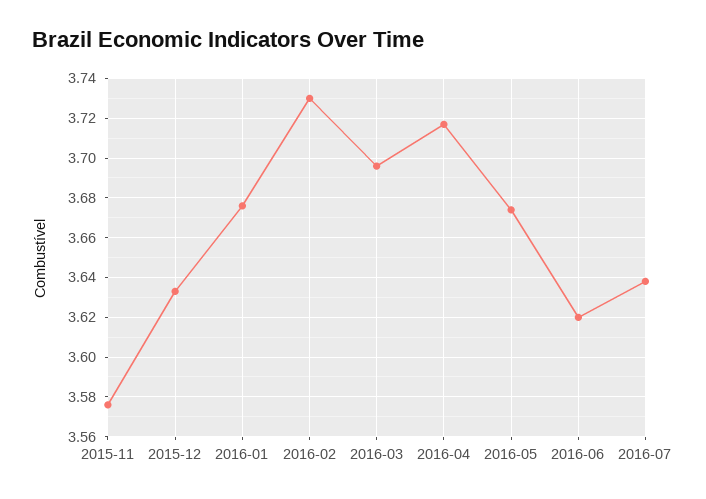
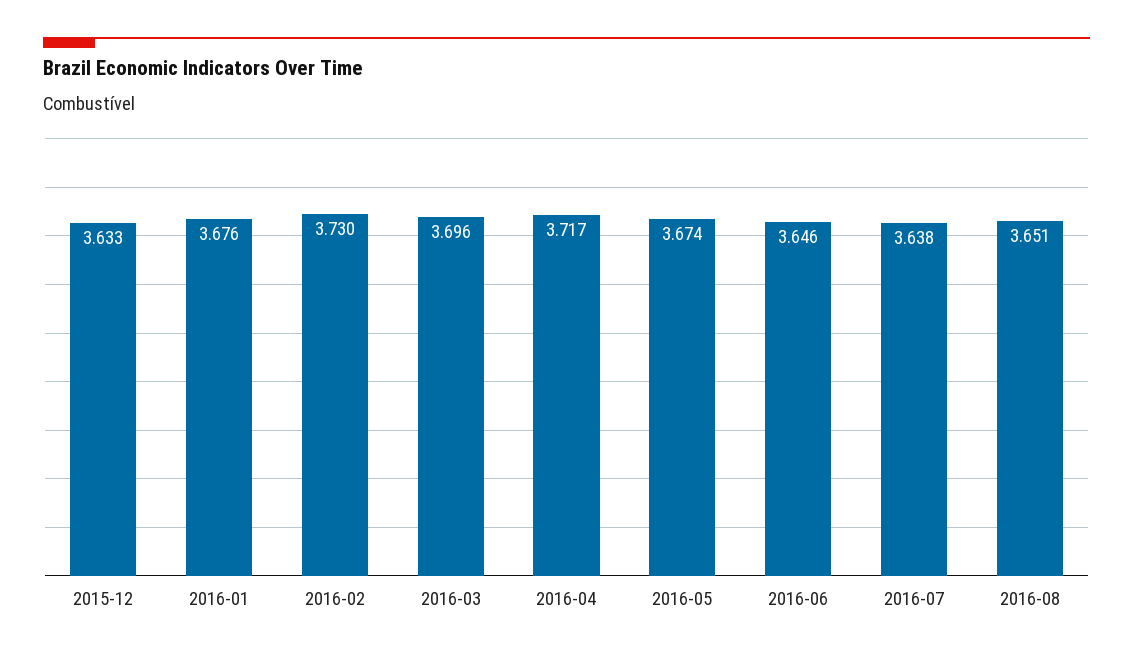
2015-11: 3.575 -> none
2016-06: 3.62 -> 3.646
2016-08: none -> 3.651

